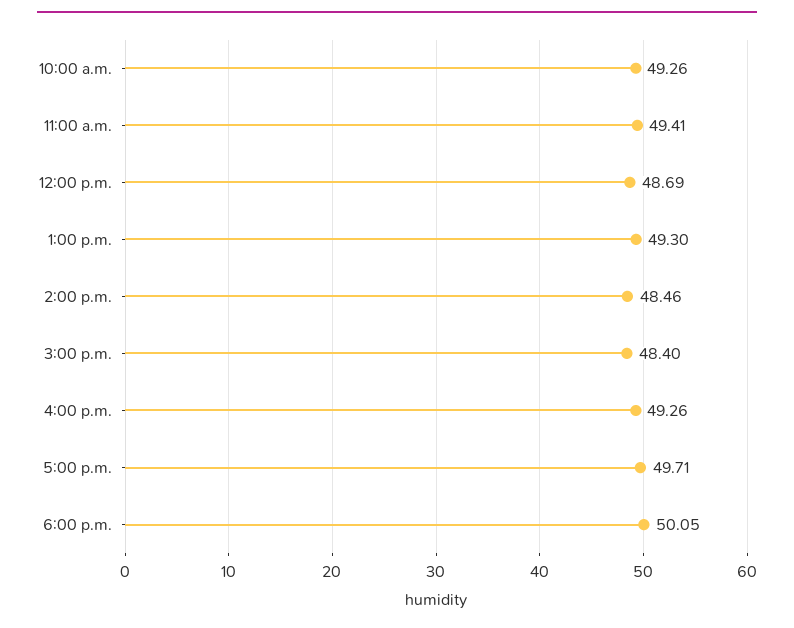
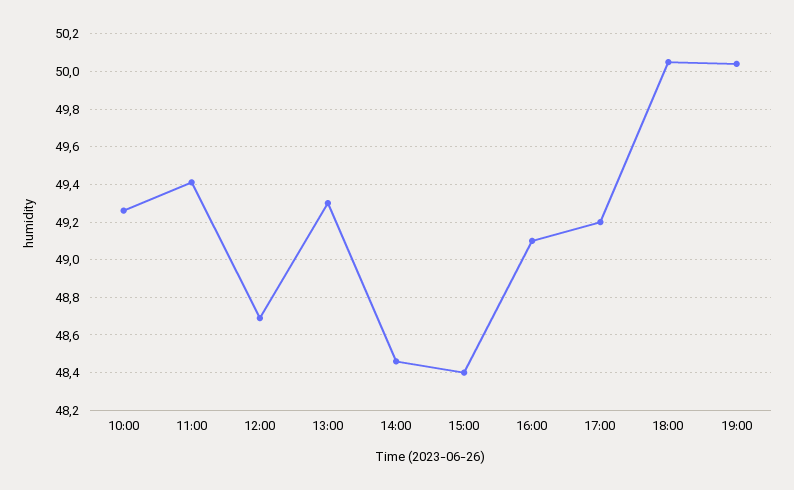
4:00 p.m.: 49.26 -> 49.1
5:00 p.m.: 49.71 -> 49.2
19:00: none -> 50.05

